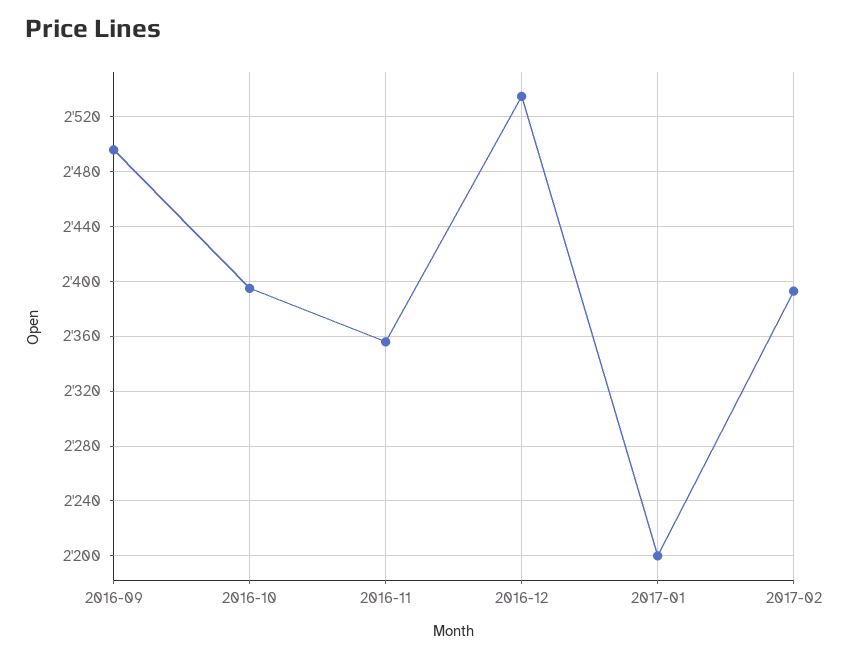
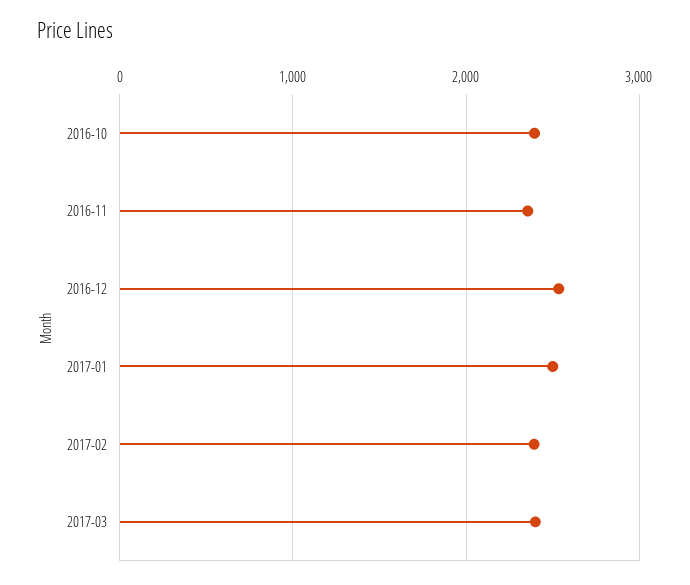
2016-09: 2495 -> none
2017-01: 2200 -> 2500
2017-03: none -> 2400

